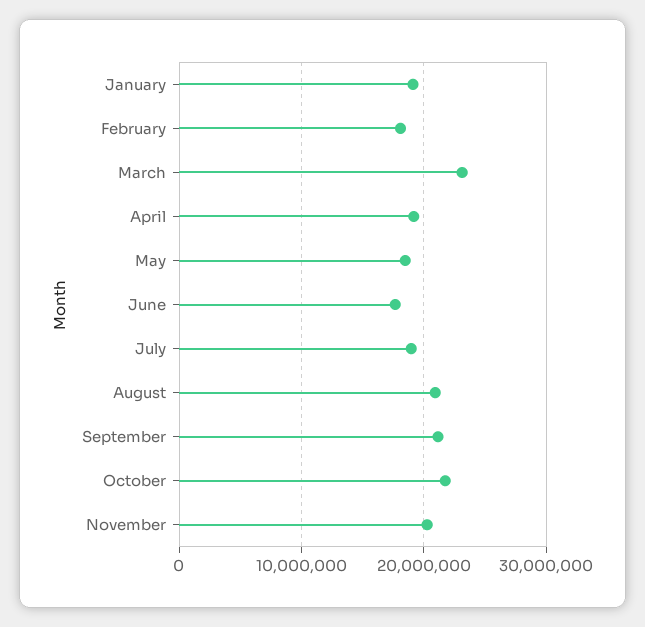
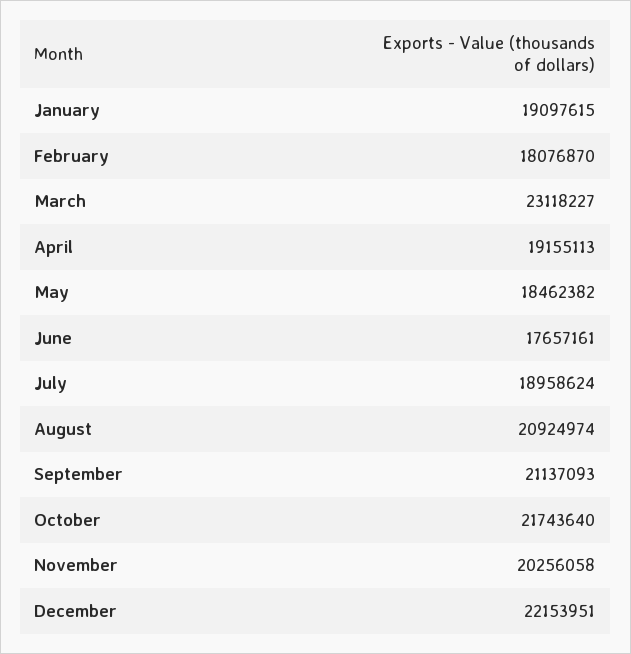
December: none -> 22153951

